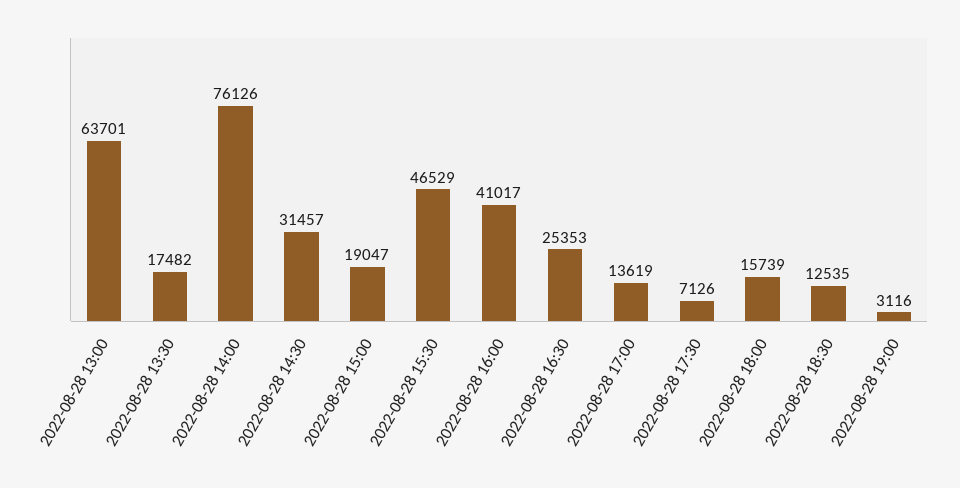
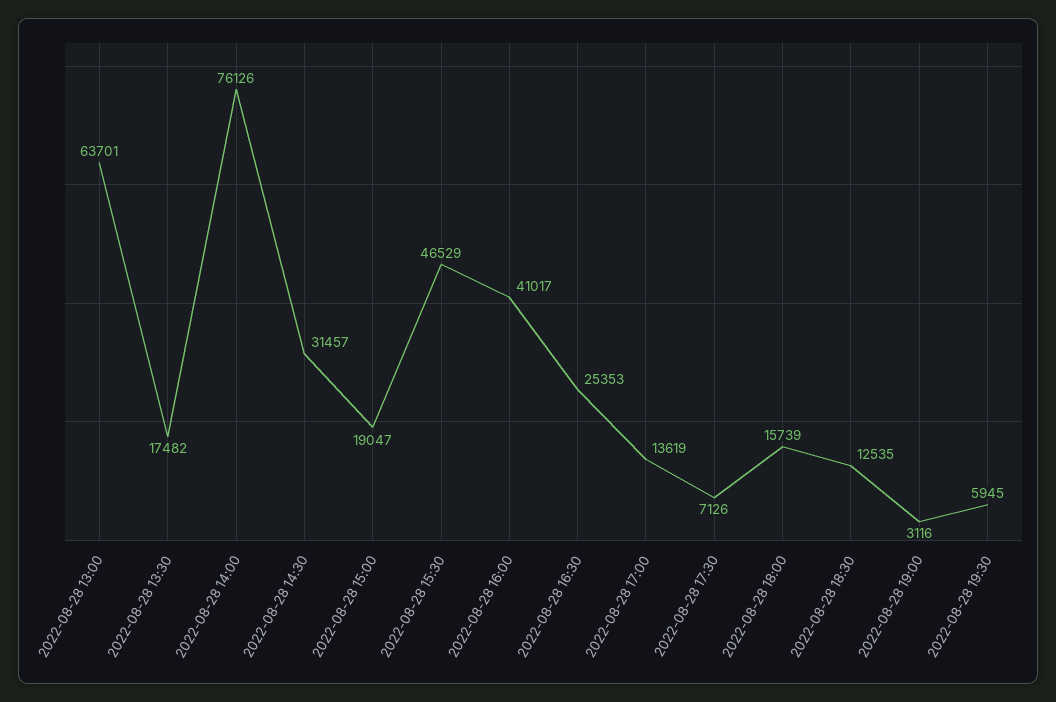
2022-08-28 19:30: none -> 5945

